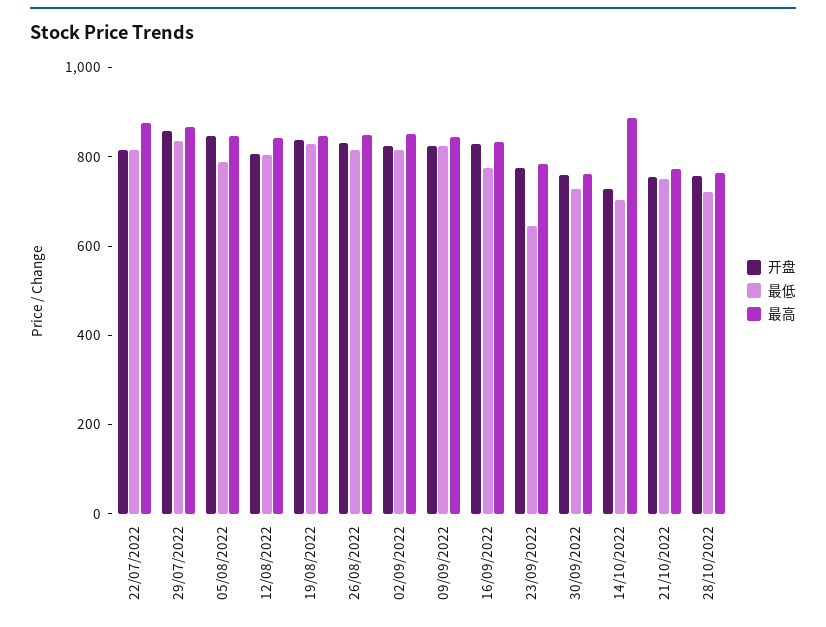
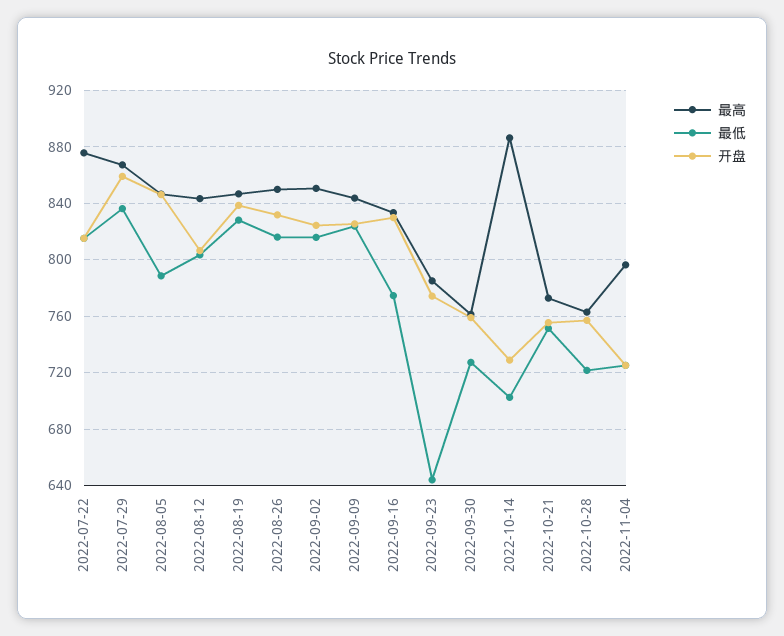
最高, 2022-11-04: none -> 795
最低, 2022-11-04: none -> 725
开盘, 2022-11-04: none -> 725

